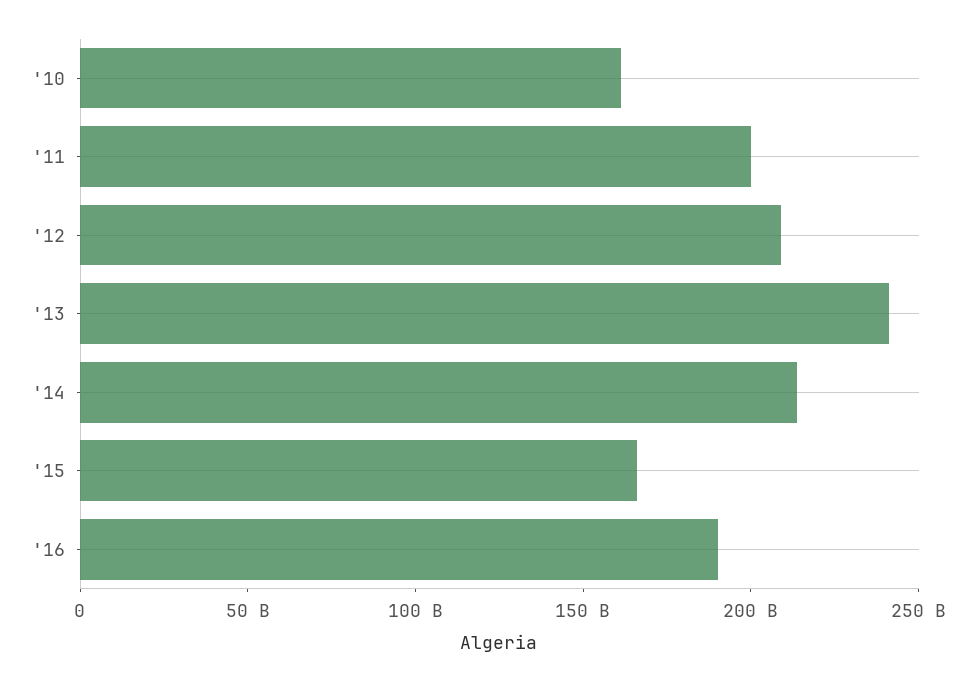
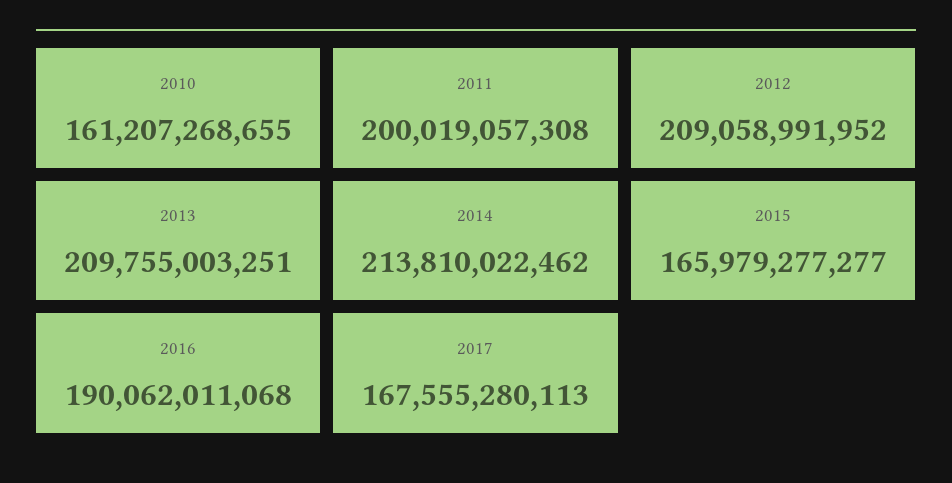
'13: 240000000000 -> 209755003251
2017: none -> 167555280113

